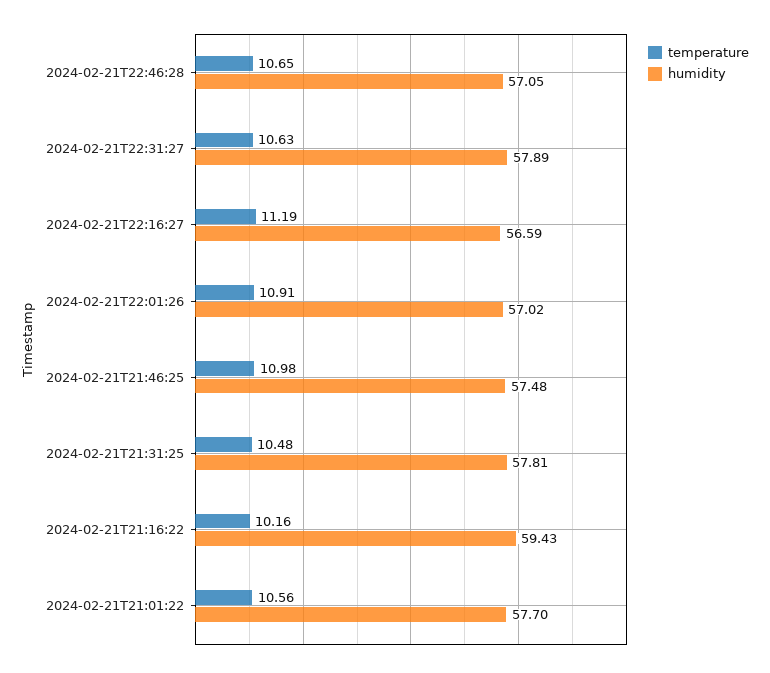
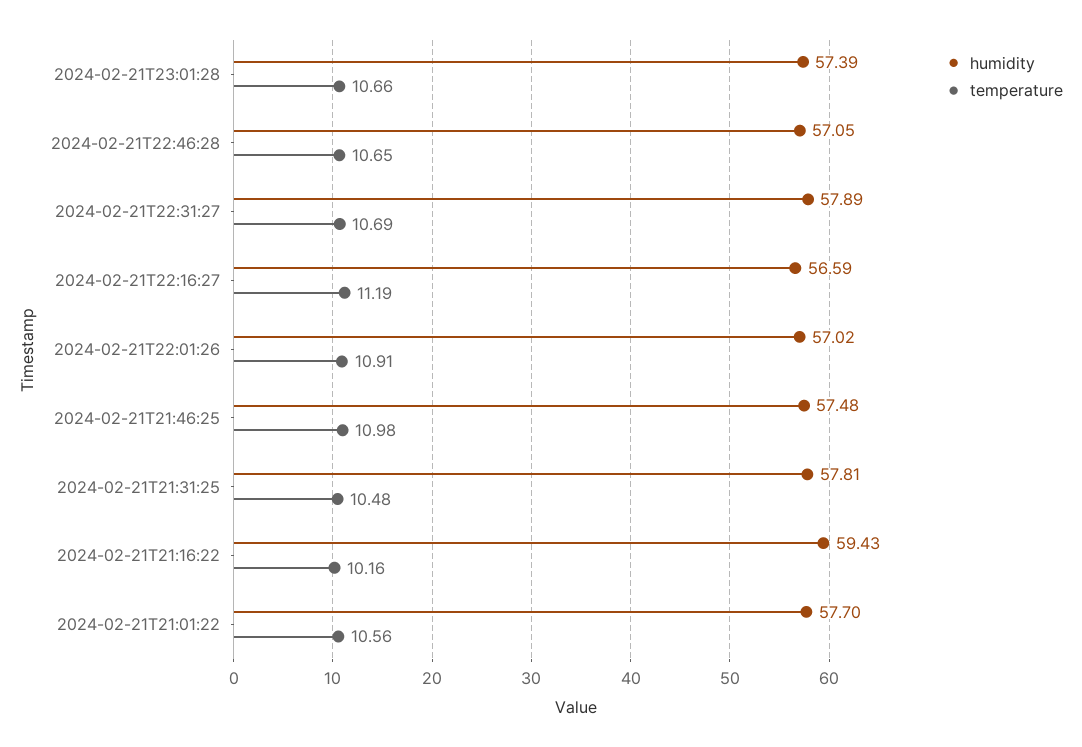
temperature, 2024-02-21T22:31:27: 10.63 -> 10.69
humidity, 2024-02-21T23:01:28: none -> 57.39
temperature, 2024-02-21T23:01:28: none -> 10.66

